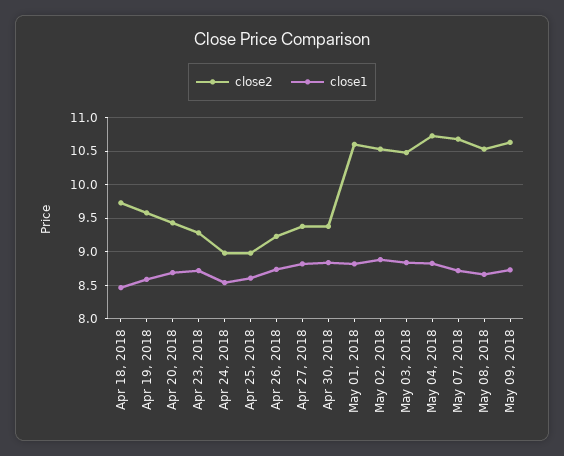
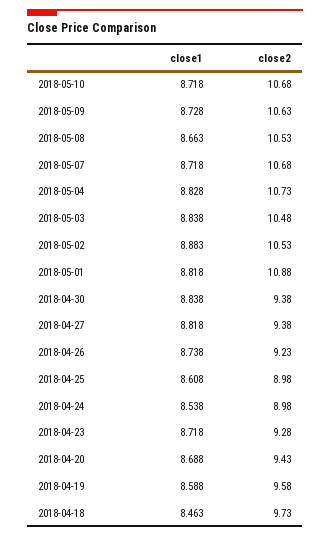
close2, May 01, 2018: 10.6 -> 10.88
close1, 2018-05-10: none -> 8.718
close2, 2018-05-10: none -> 10.68

